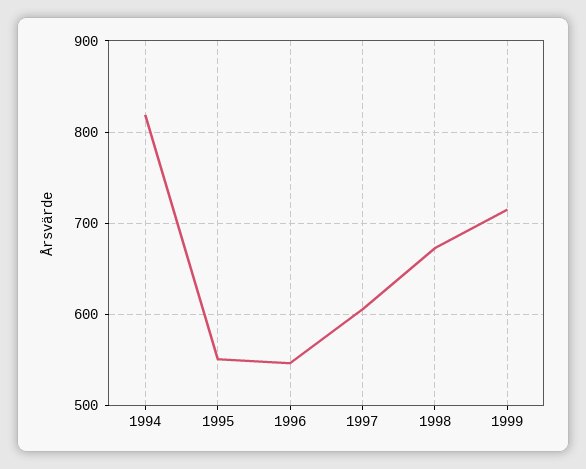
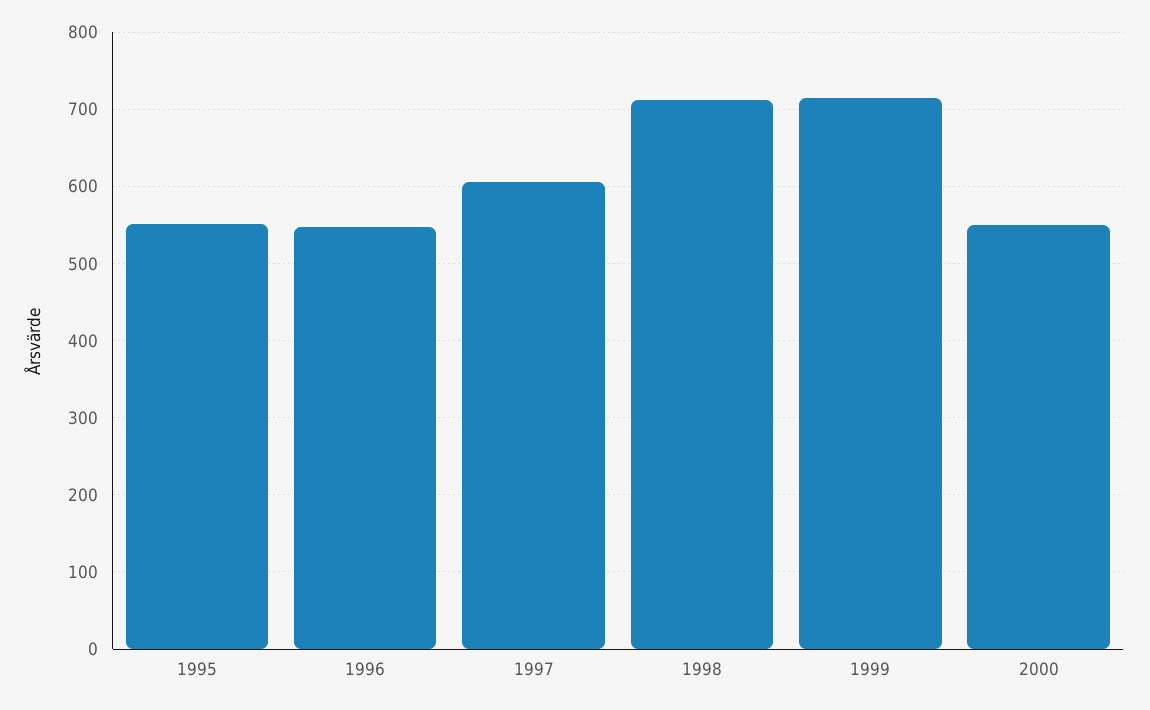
1994: 820 -> none
1998: 670 -> 710
2000: none -> 550

